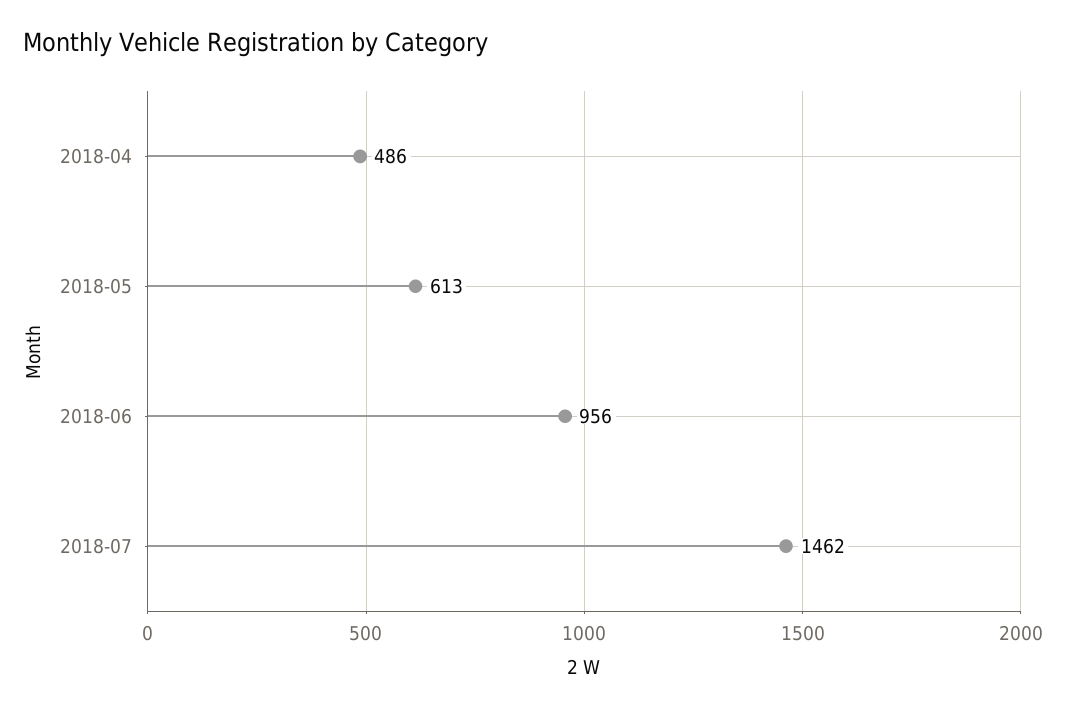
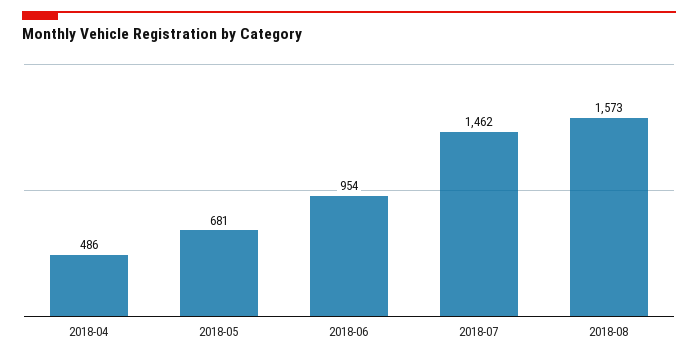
2018-05: 613 -> 681
2018-06: 956 -> 954
2018-08: none -> 1573

